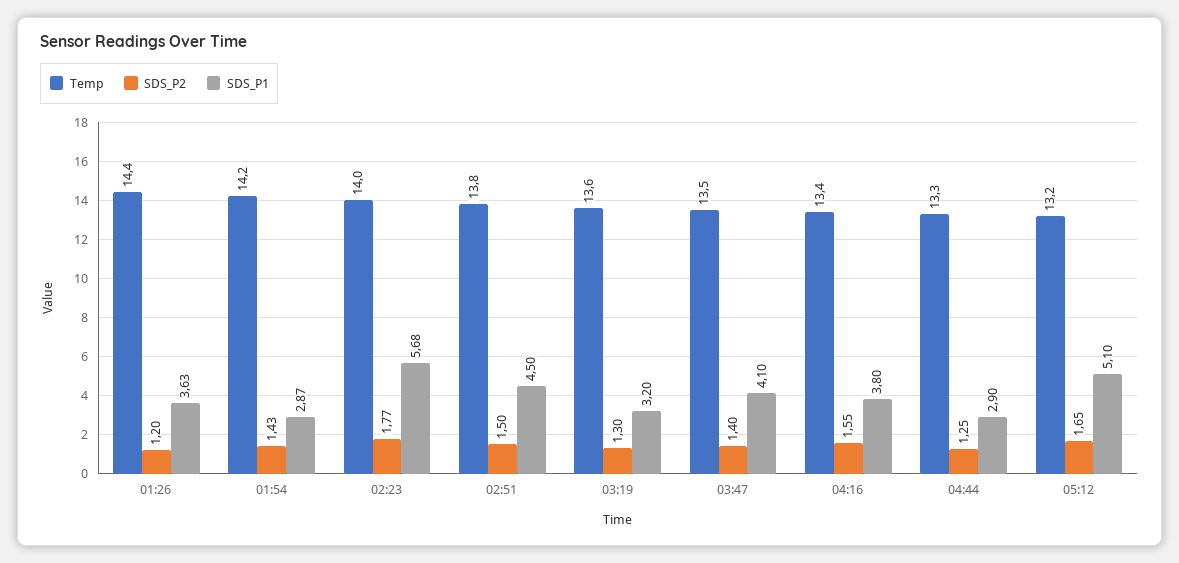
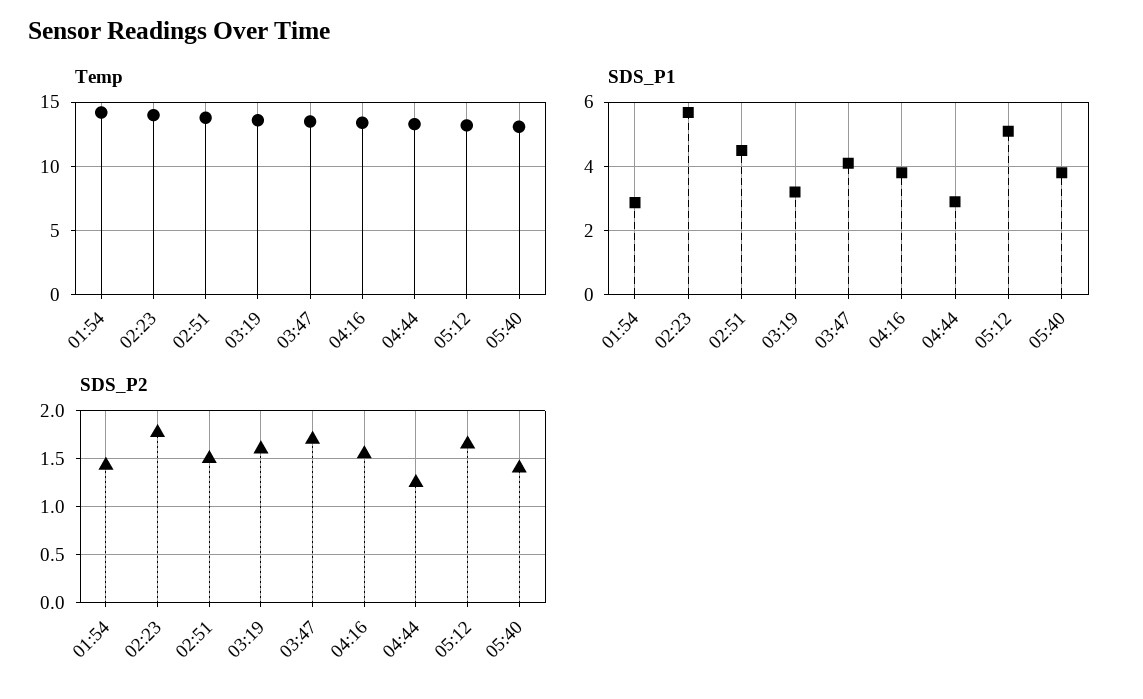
Temp, 01:26: 14.4 -> none
SDS_P2, 01:26: 1.2 -> none
SDS_P1, 01:26: 3.63 -> none
SDS_P2, 03:19: 1.3 -> 1.6
SDS_P2, 03:47: 1.4 -> 1.7
Temp, 05:40: none -> 13
SDS_P1, 05:40: none -> 3.8
SDS_P2, 05:40: none -> 1.4

